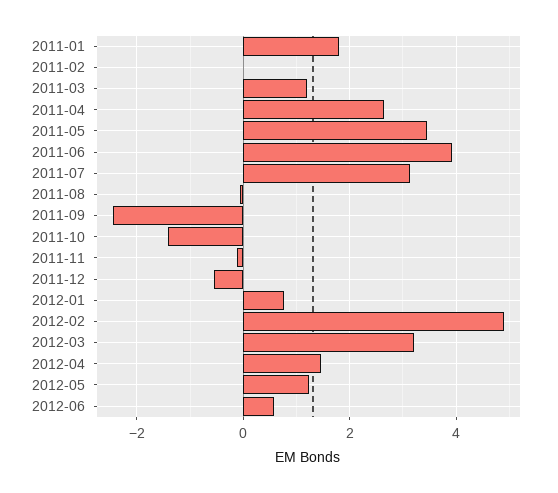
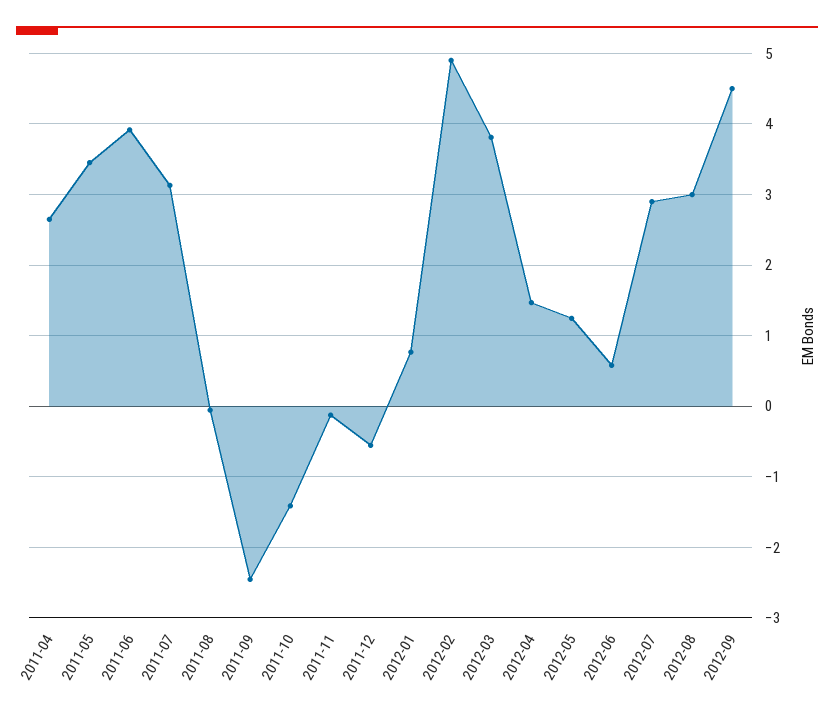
2011-01: 1.8 -> none
2011-02: 0 -> none
2011-03: 1.2 -> none
2012-03: 3.2 -> 3.8
2012-07: none -> 2.9
2012-08: none -> 3
2012-09: none -> 4.5

